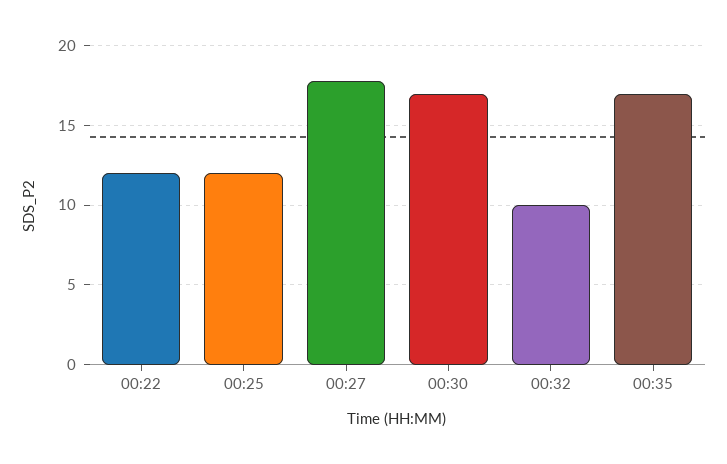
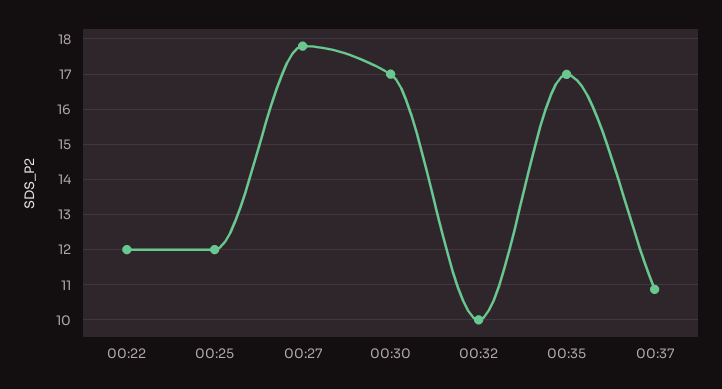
00:37: none -> 10.8

